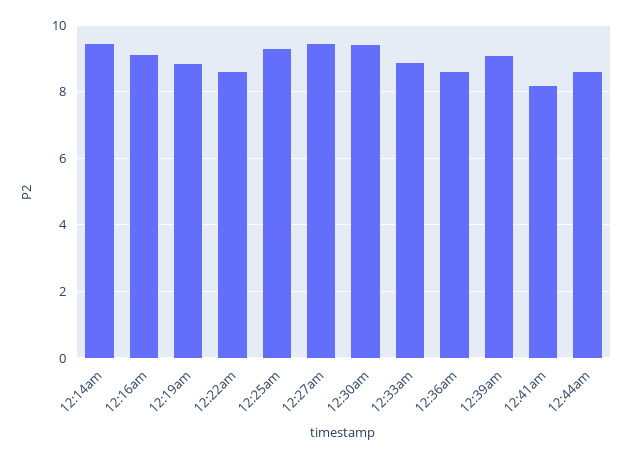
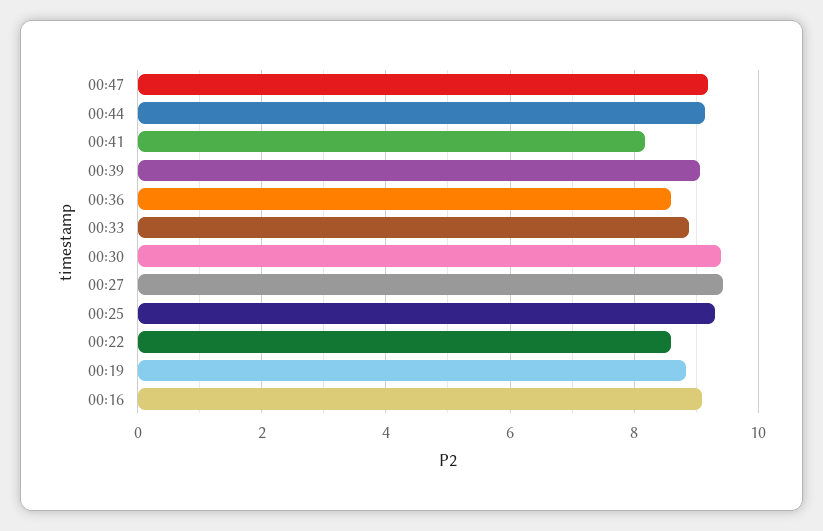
12:14am: 9.4 -> none
12:44am: 8.6 -> 9.2
00:47: none -> 9.2

